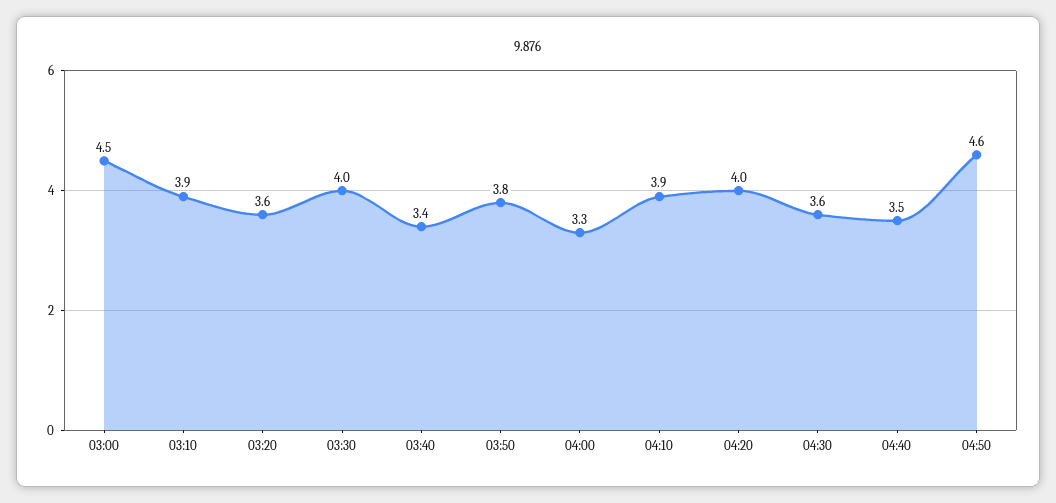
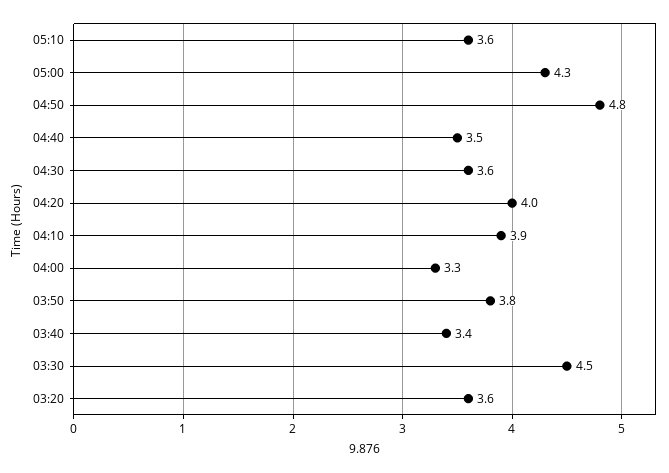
03:00: 4.5 -> none
03:10: 3.9 -> none
03:30: 4 -> 4.5
04:50: 4.6 -> 4.8
05:10: none -> 3.6
05:00: none -> 4.3

